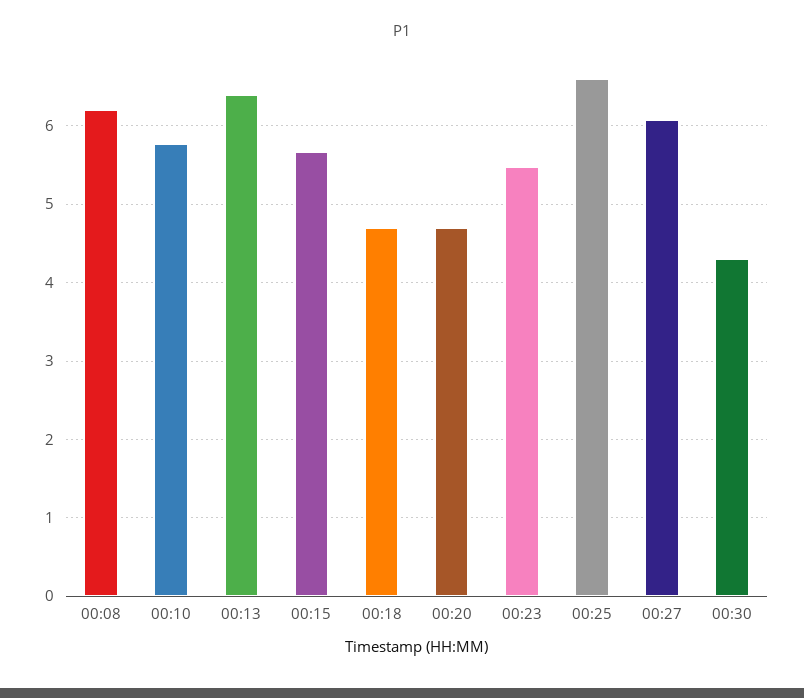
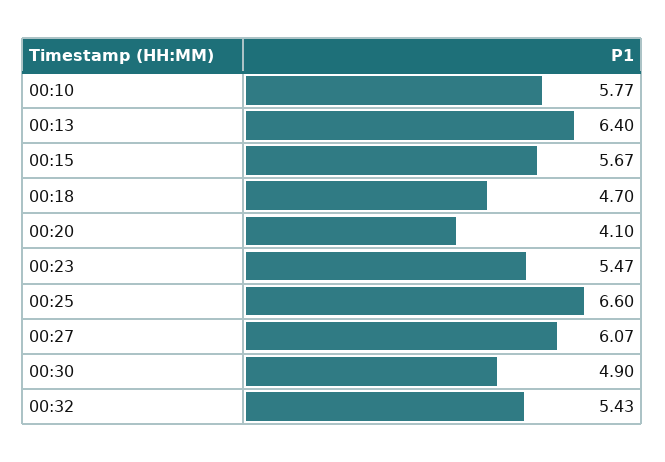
00:08: 6.2 -> none
00:20: 4.7 -> 4.1
00:30: 4.3 -> 4.9
00:32: none -> 5.43

